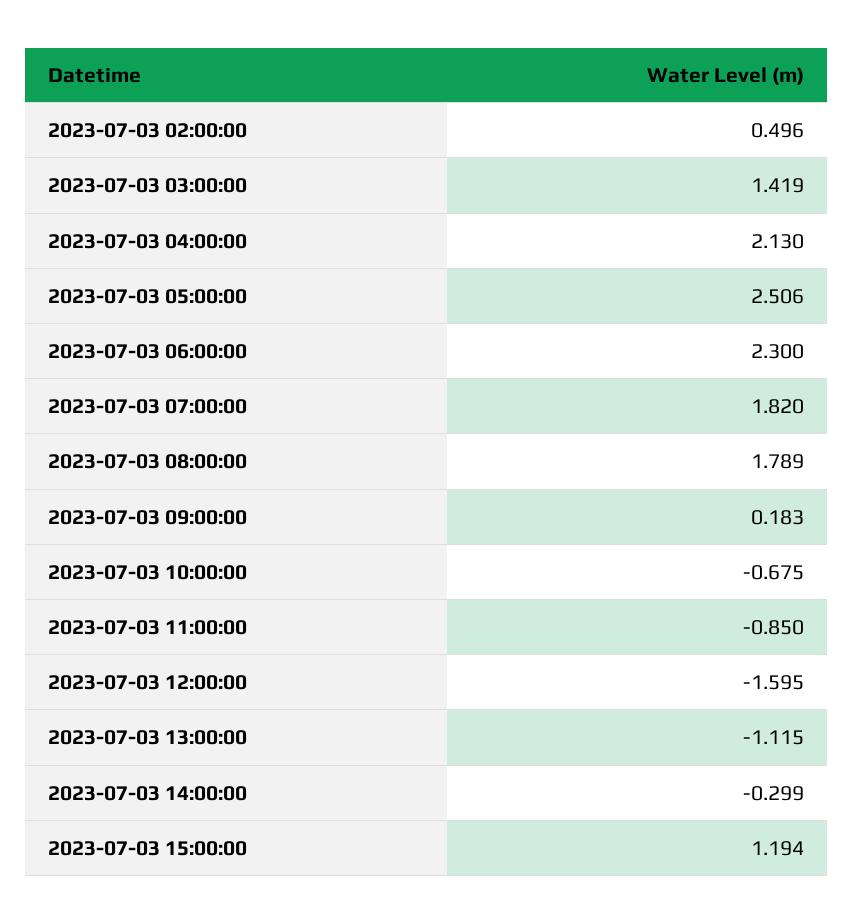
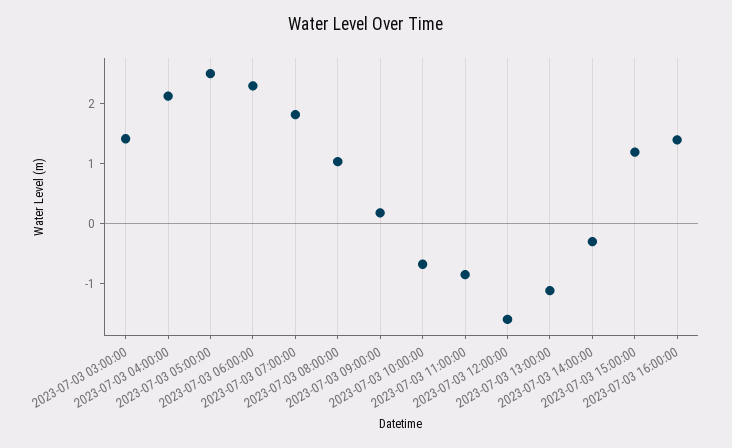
2023-07-03 02:00:00: 0.496 -> none
2023-07-03 08:00:00: 1.789 -> 1
2023-07-03 16:00:00: none -> 1.4

